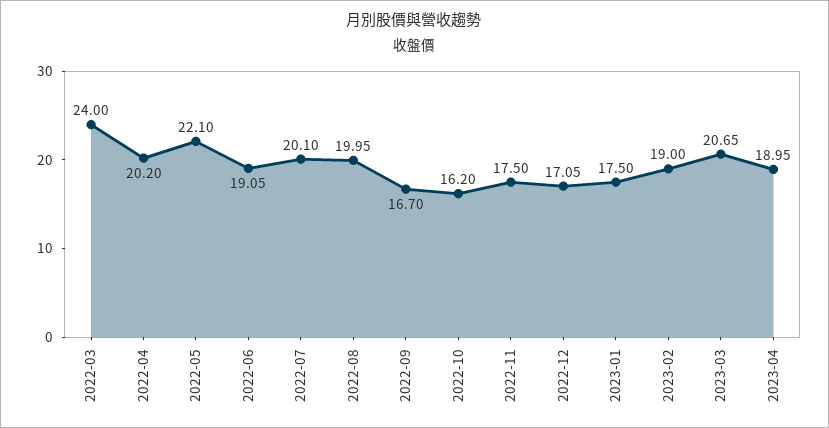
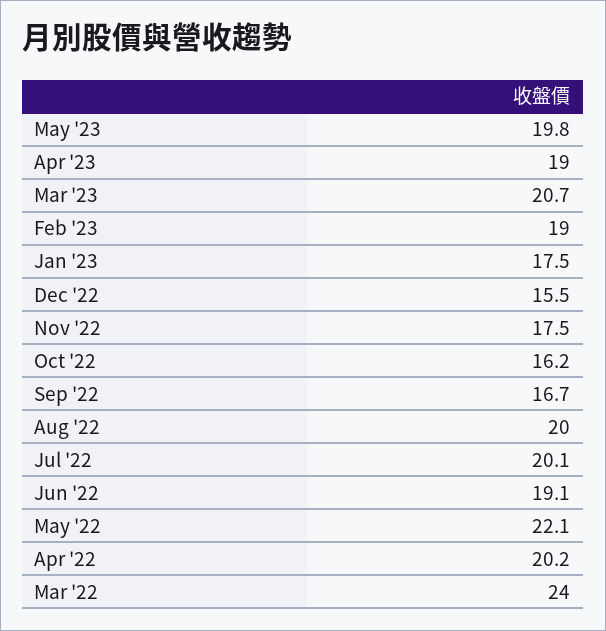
2022-12: 17.05 -> 15.5
May '23: none -> 19.8

